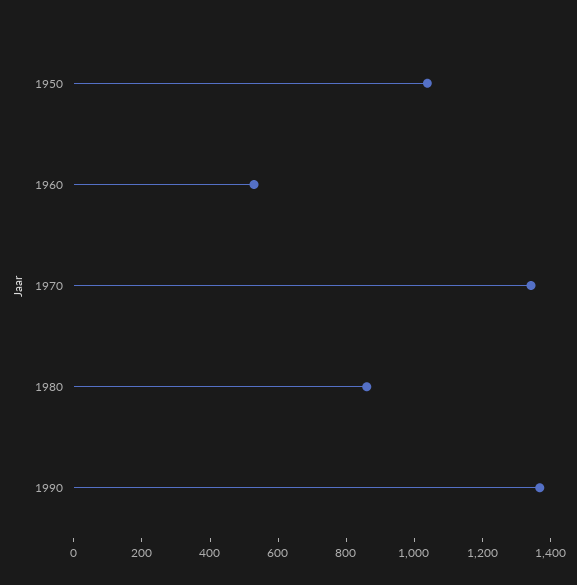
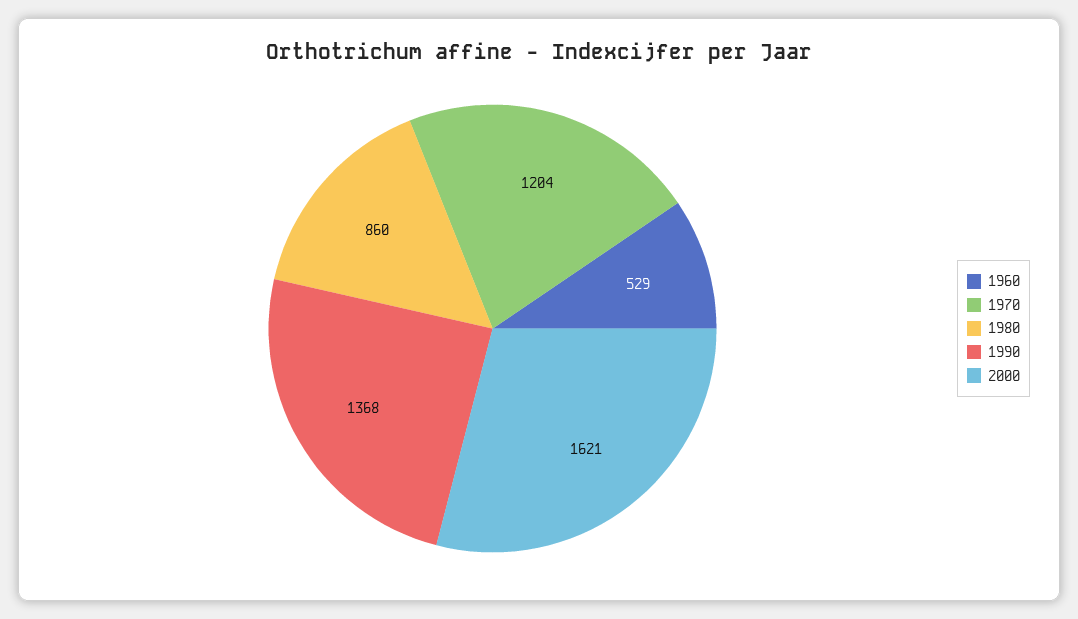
1950: 1050 -> none
1970: 1350 -> 1204
2000: none -> 1621

